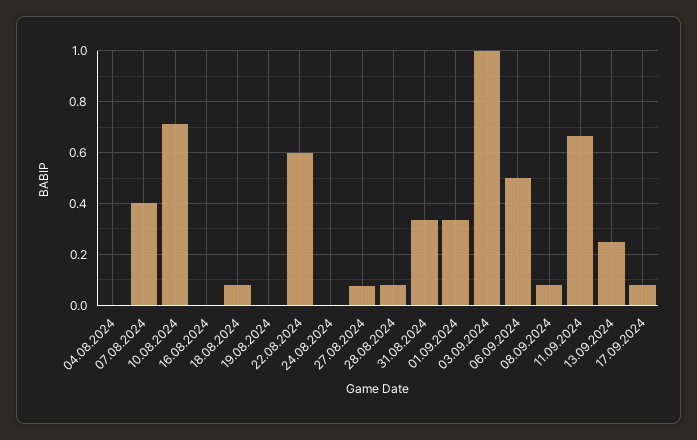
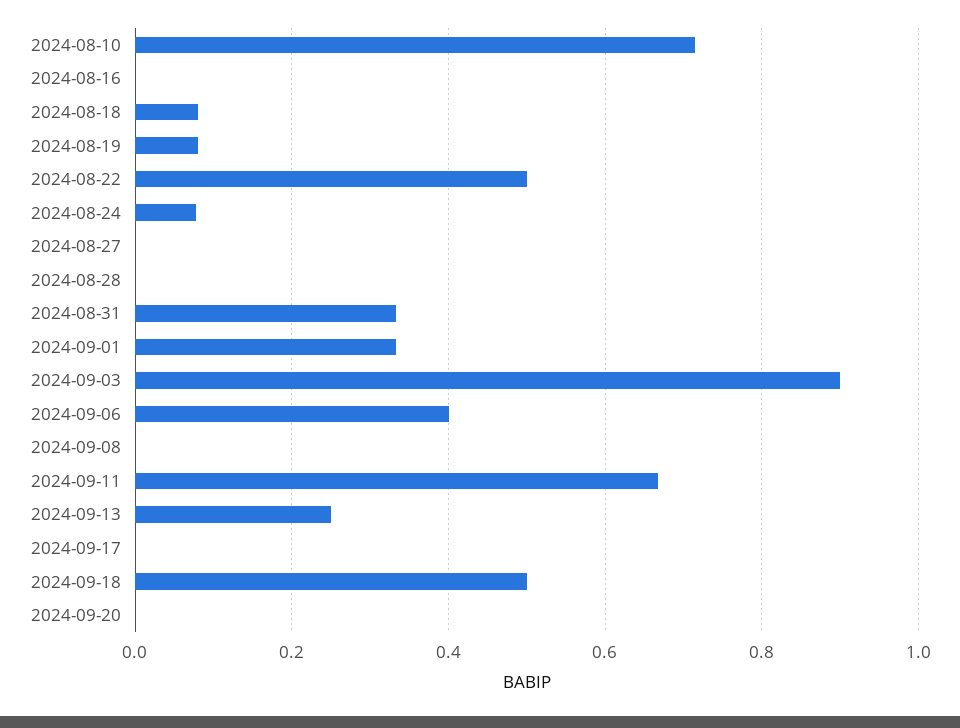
04.08.2024: 0 -> none
07.08.2024: 0.4 -> none
19.08.2024: 0 -> 0.08
22.08.2024: 0.6 -> 0.5
24.08.2024: 0 -> 0.08
27.08.2024: 0.075 -> 0
28.08.2024: 0.075 -> 0
03.09.2024: 1 -> 0.9
06.09.2024: 0.5 -> 0.4
08.09.2024: 0.075 -> 0
17.09.2024: 0.075 -> 0
2024-09-18: none -> 0.5
2024-09-20: none -> 0

